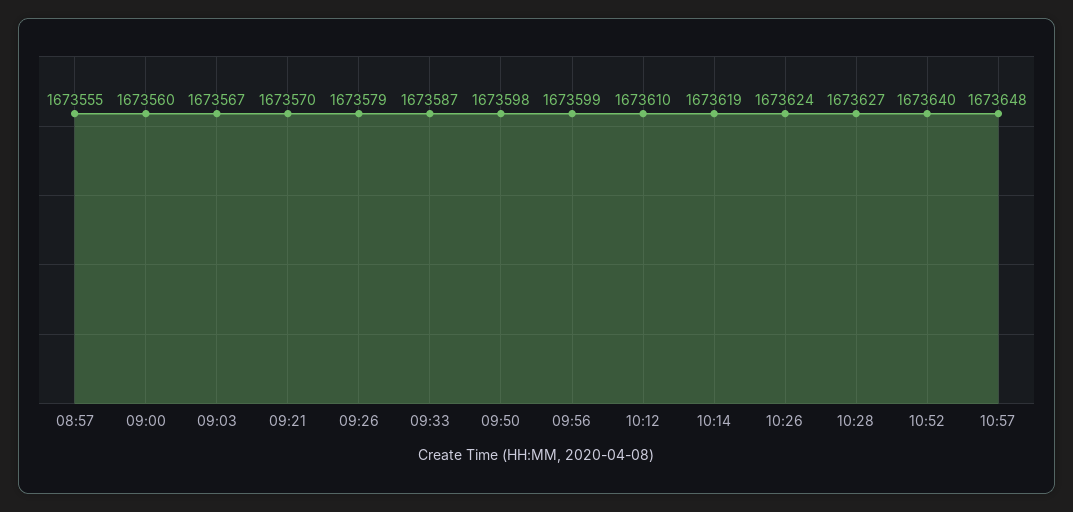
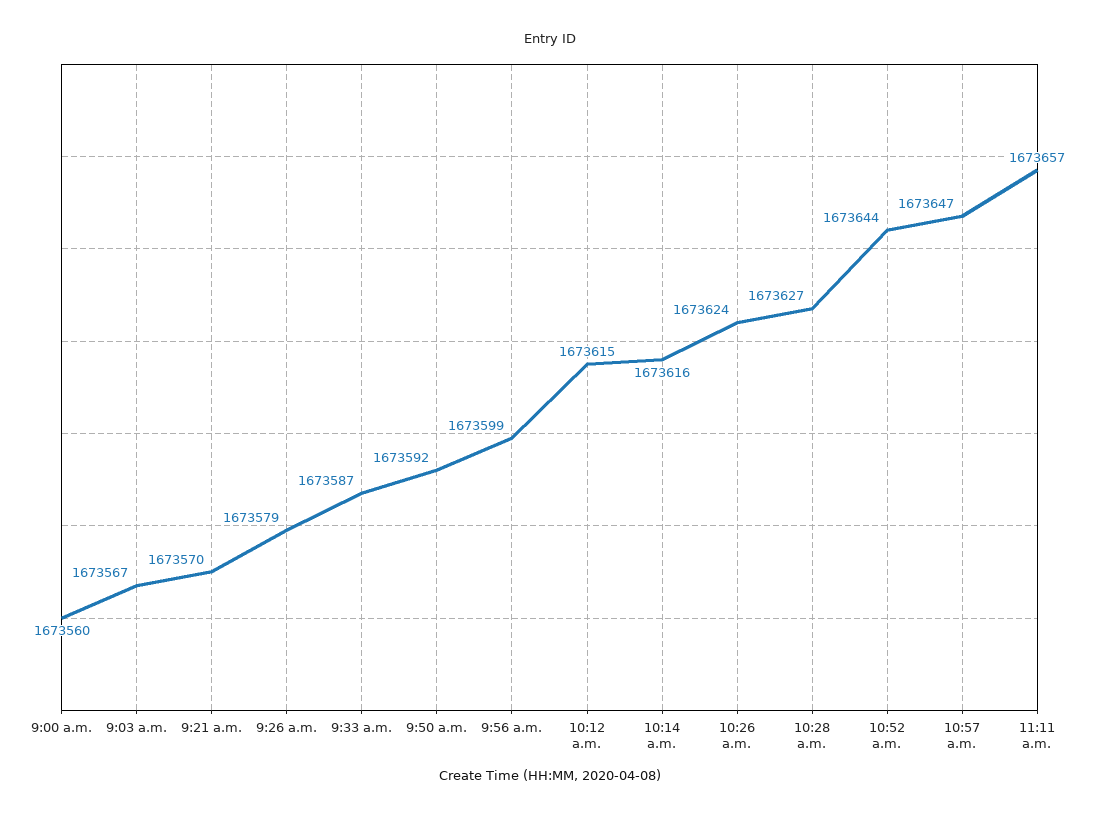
08:57: 1673555 -> none
09:50: 1673598 -> 1673592
10:12: 1673610 -> 1673615
10:14: 1673619 -> 1673616
10:52: 1673640 -> 1673644
10:57: 1673648 -> 1673647
11:11 a.m.: none -> 1673657

